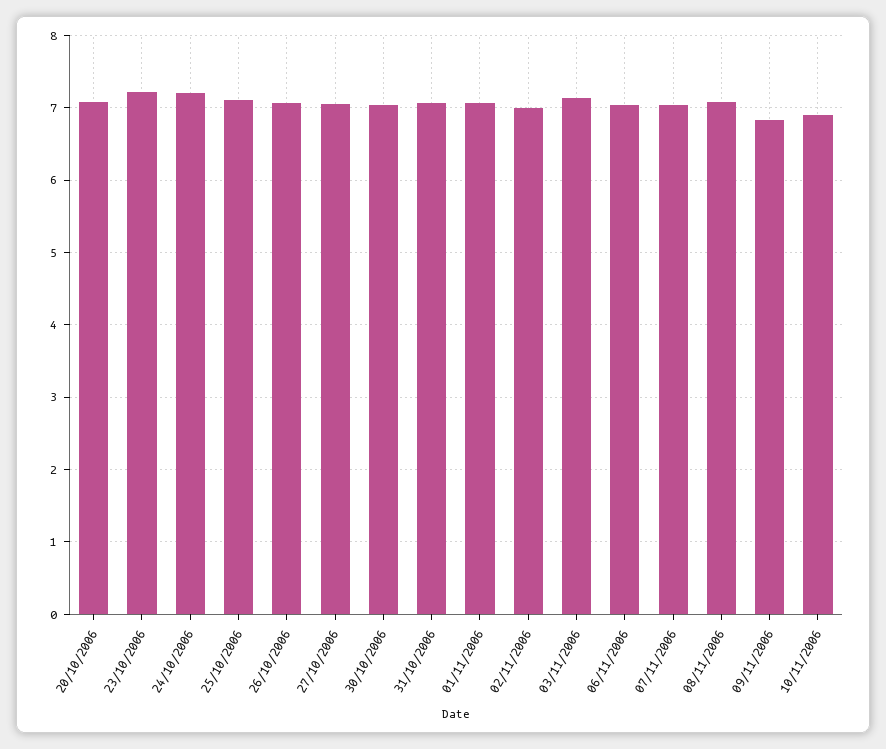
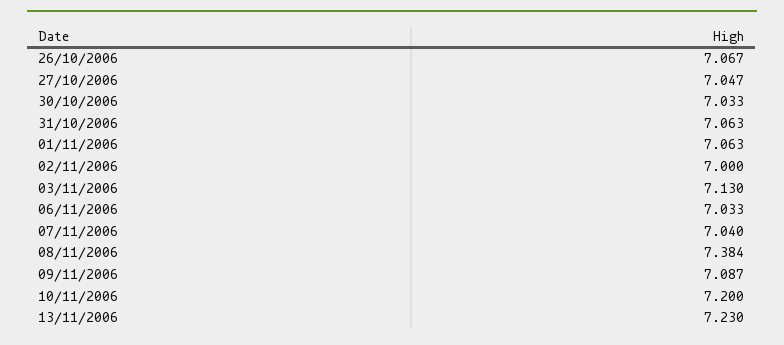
20/10/2006: 7.1 -> none
23/10/2006: 7.2 -> none
24/10/2006: 7.2 -> none
25/10/2006: 7.1 -> none
08/11/2006: 7.1 -> 7.384
09/11/2006: 6.8 -> 7.087
10/11/2006: 6.9 -> 7.2
13/11/2006: none -> 7.23

